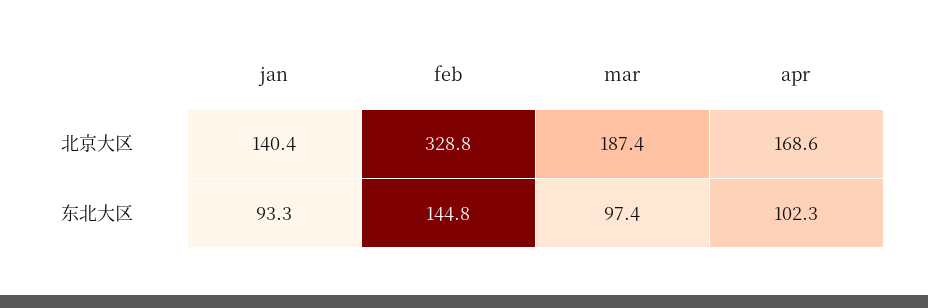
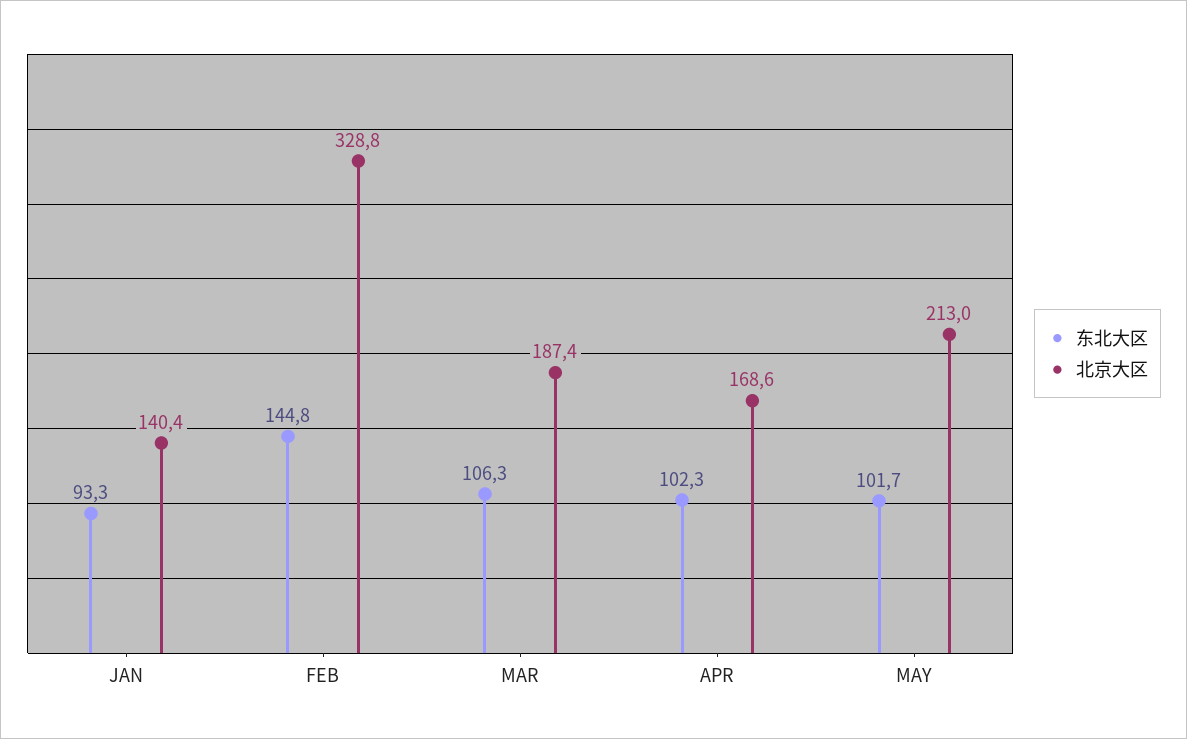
东北大区, mar: 97.4 -> 106.3
东北大区, MAY: none -> 101.7
北京大区, MAY: none -> 213

